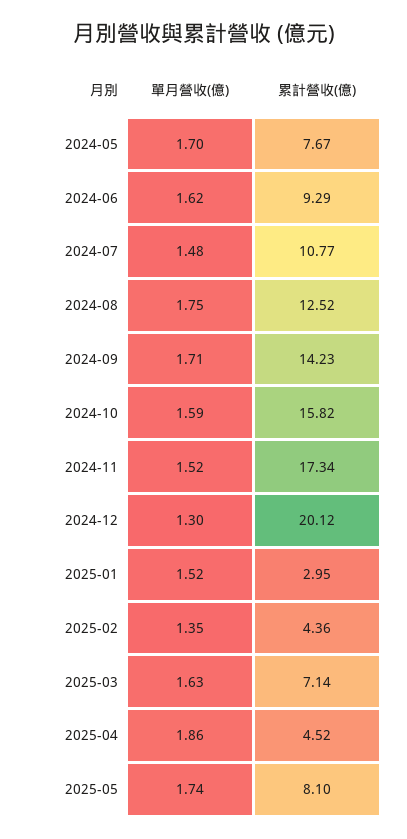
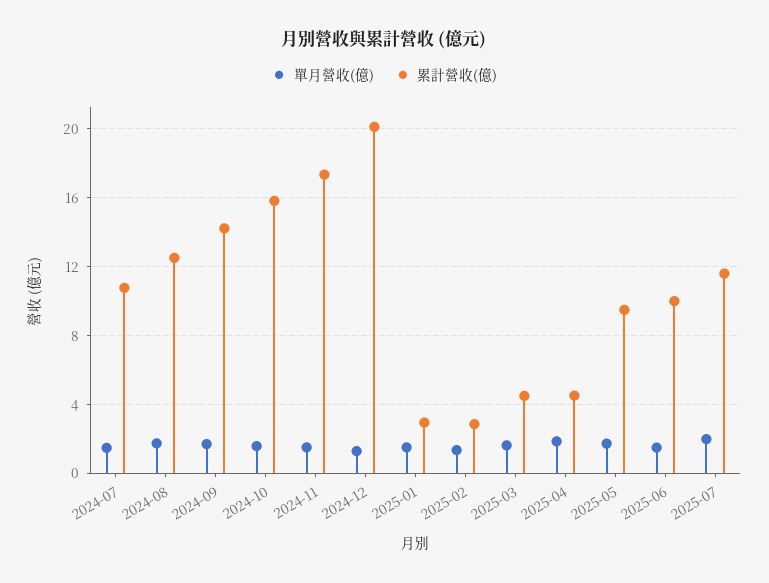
單月營收(億), 2024-05: 1.7 -> none
累計營收(億), 2024-05: 7.67 -> none
單月營收(億), 2024-06: 1.62 -> none
累計營收(億), 2024-06: 9.29 -> none
累計營收(億), 2025-02: 4.36 -> 3
累計營收(億), 2025-03: 7.14 -> 4.5
累計營收(億), 2025-05: 8.1 -> 9.5
單月營收(億), 2025-06: none -> 1.5
累計營收(億), 2025-06: none -> 10
單月營收(億), 2025-07: none -> 2
累計營收(億), 2025-07: none -> 11.5

